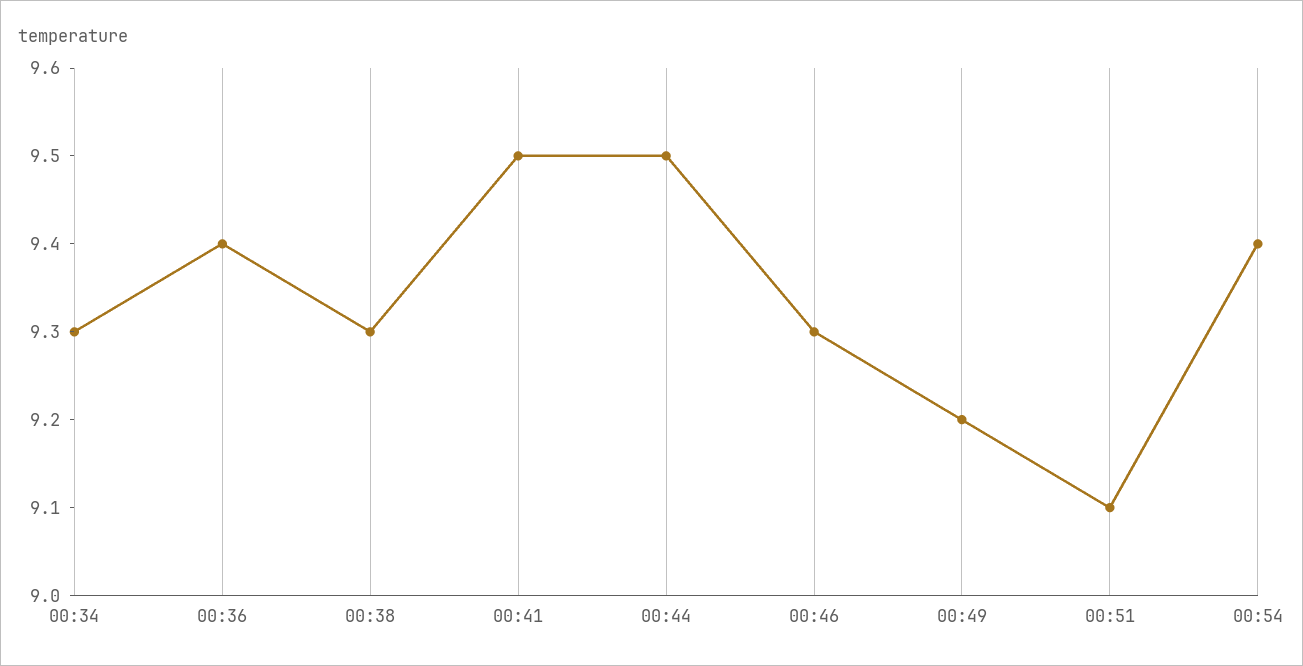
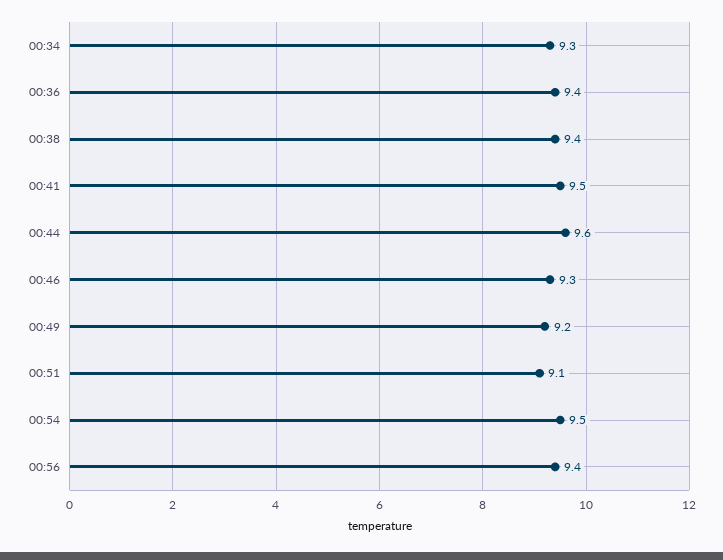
00:38: 9.3 -> 9.4
00:44: 9.5 -> 9.6
00:54: 9.4 -> 9.5
00:56: none -> 9.4

